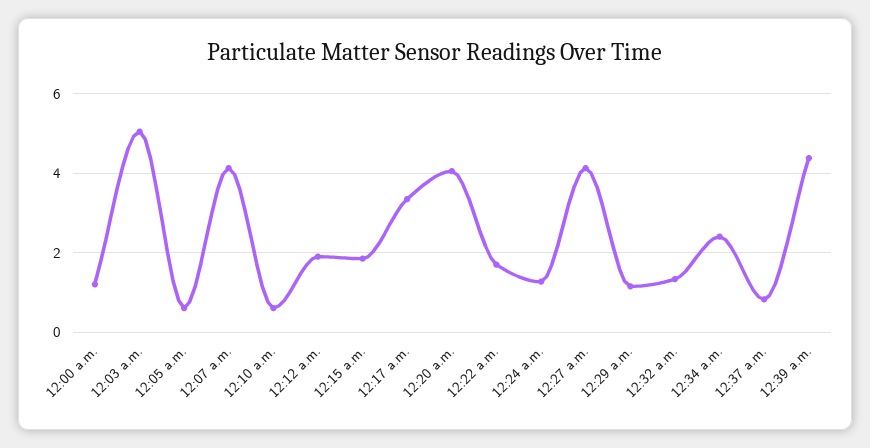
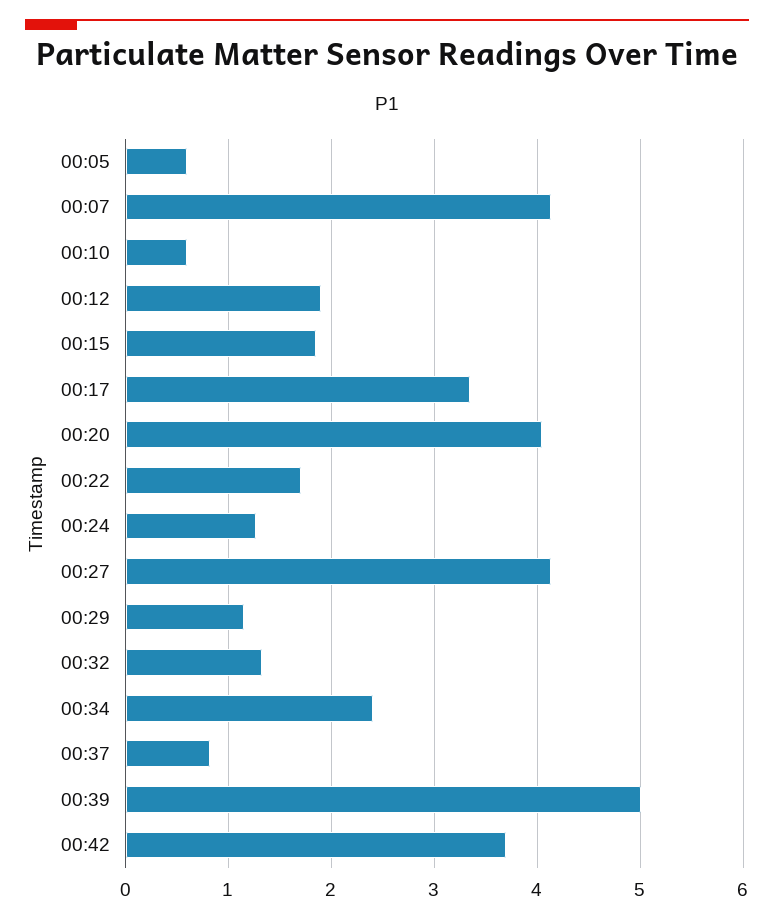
12:00 a.m.: 1.2 -> none
12:03 a.m.: 5 -> none
12:39 a.m.: 4.4 -> 5
00:42: none -> 3.7

